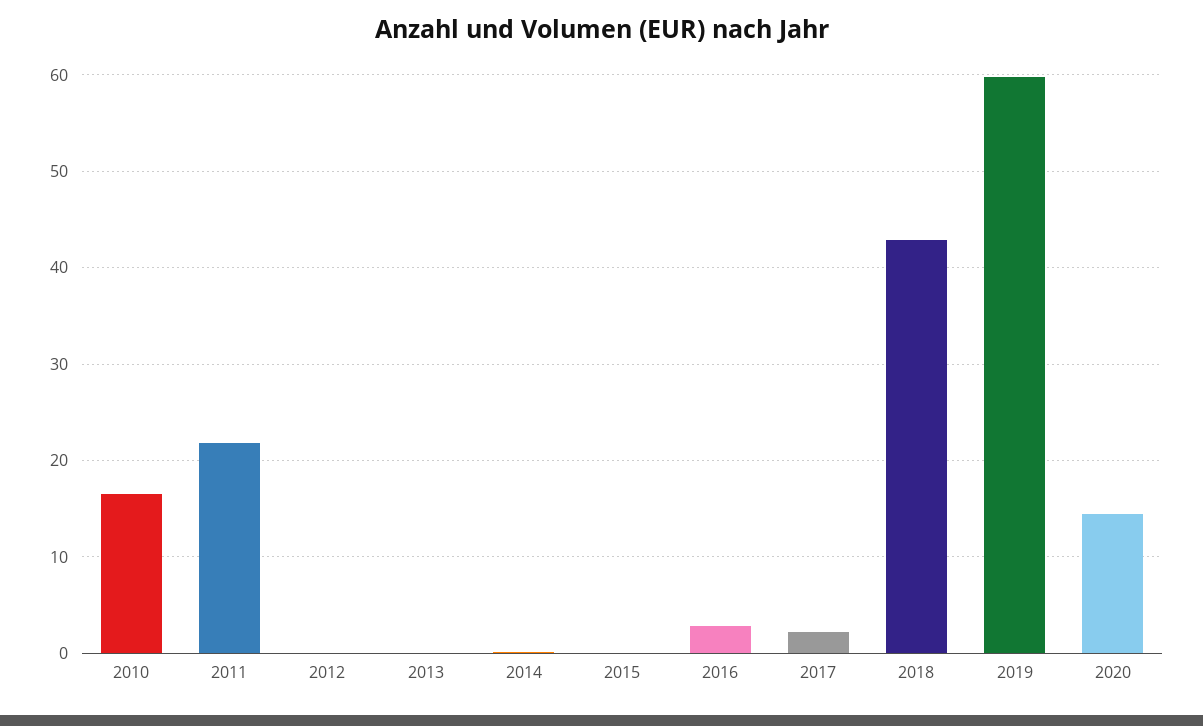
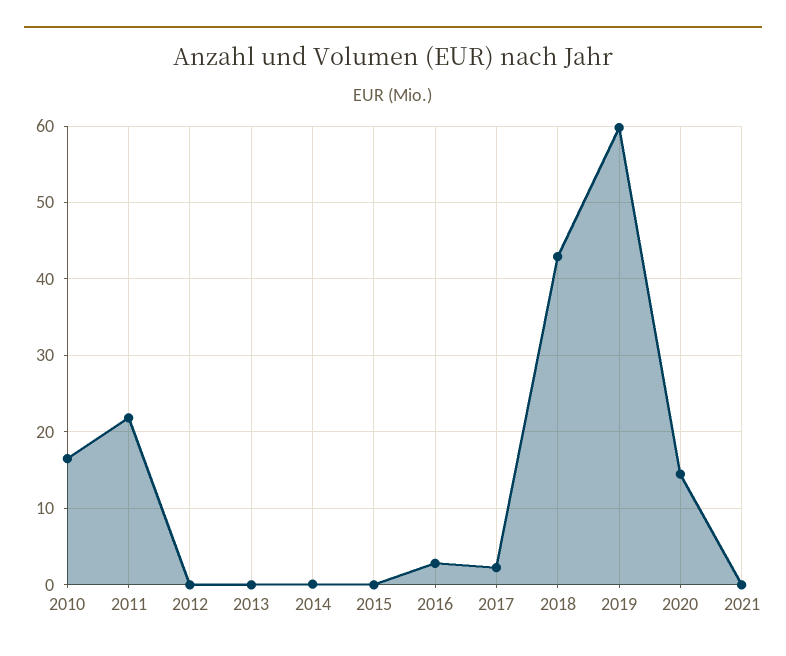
2021: none -> 0

